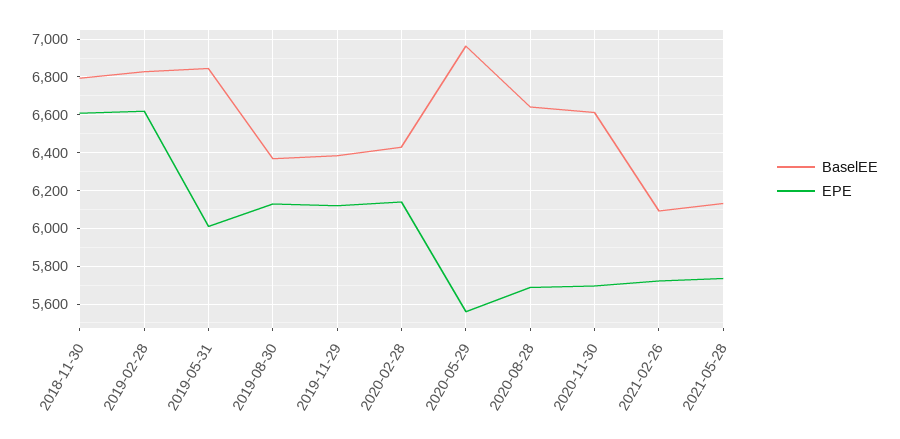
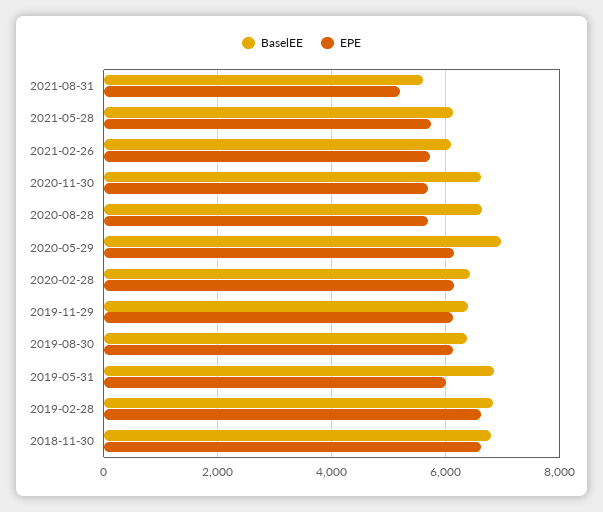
EPE, 2020-05-29: 5550 -> 6200
BaselEE, 2021-08-31: none -> 5600
EPE, 2021-08-31: none -> 5200

